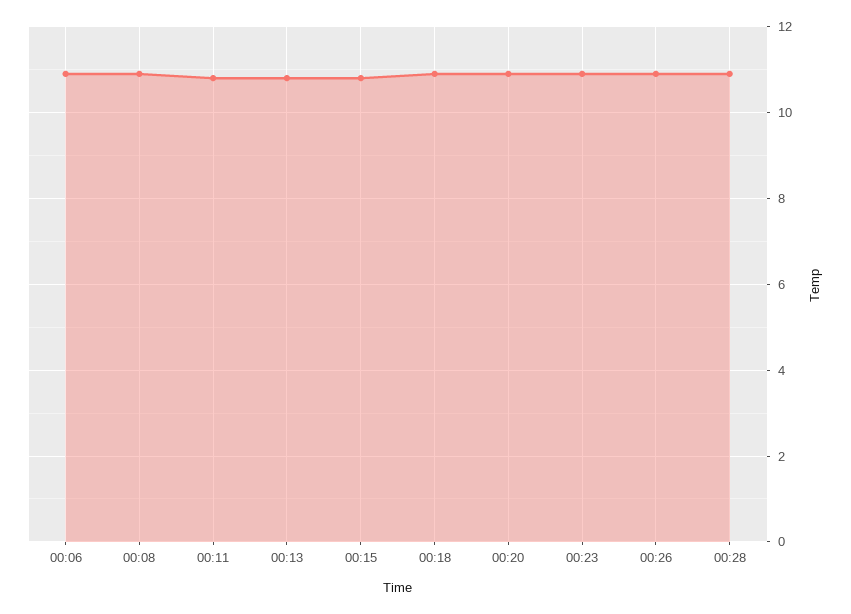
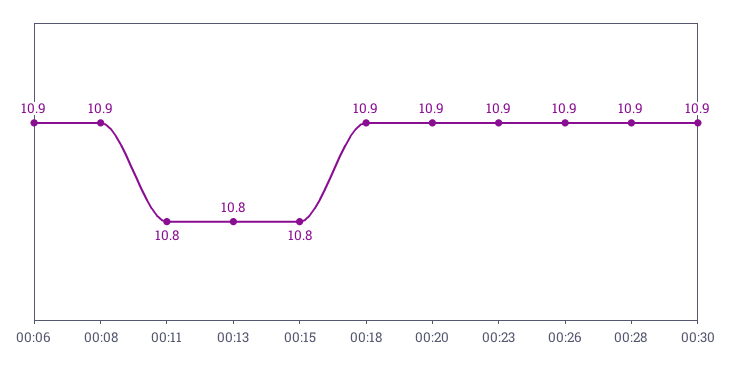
00:30: none -> 10.9

